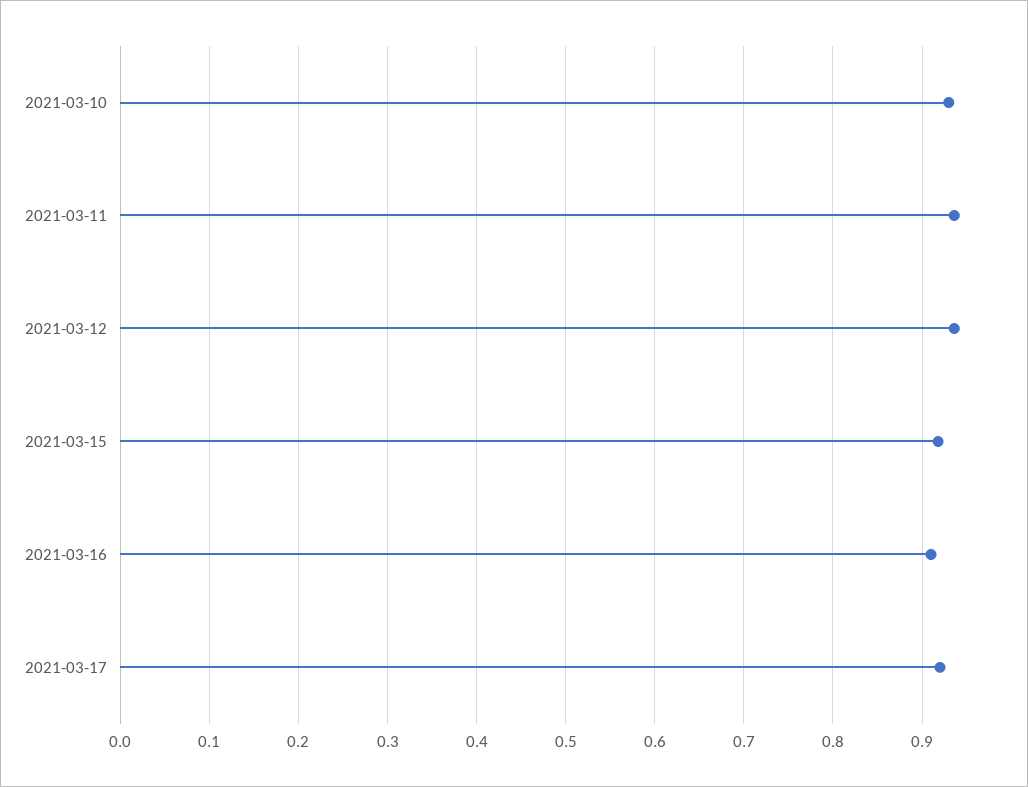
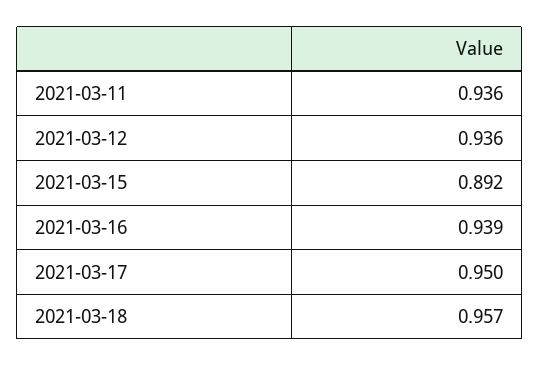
2021-03-10: 0.93 -> none
2021-03-15: 0.92 -> 0.892
2021-03-16: 0.91 -> 0.939
2021-03-17: 0.92 -> 0.95
2021-03-18: none -> 0.957

